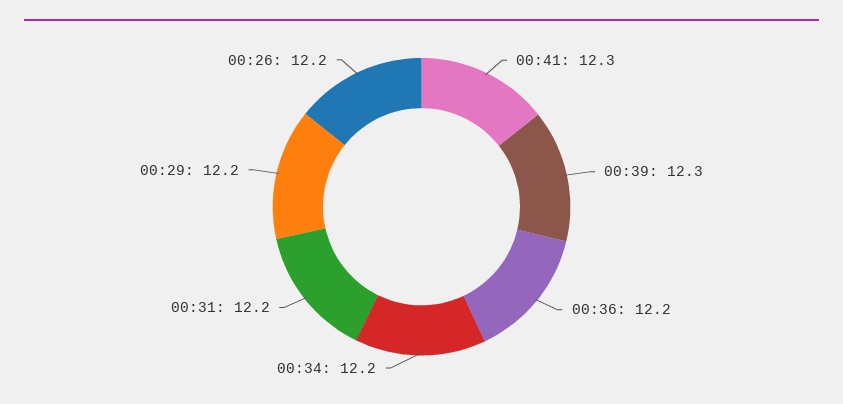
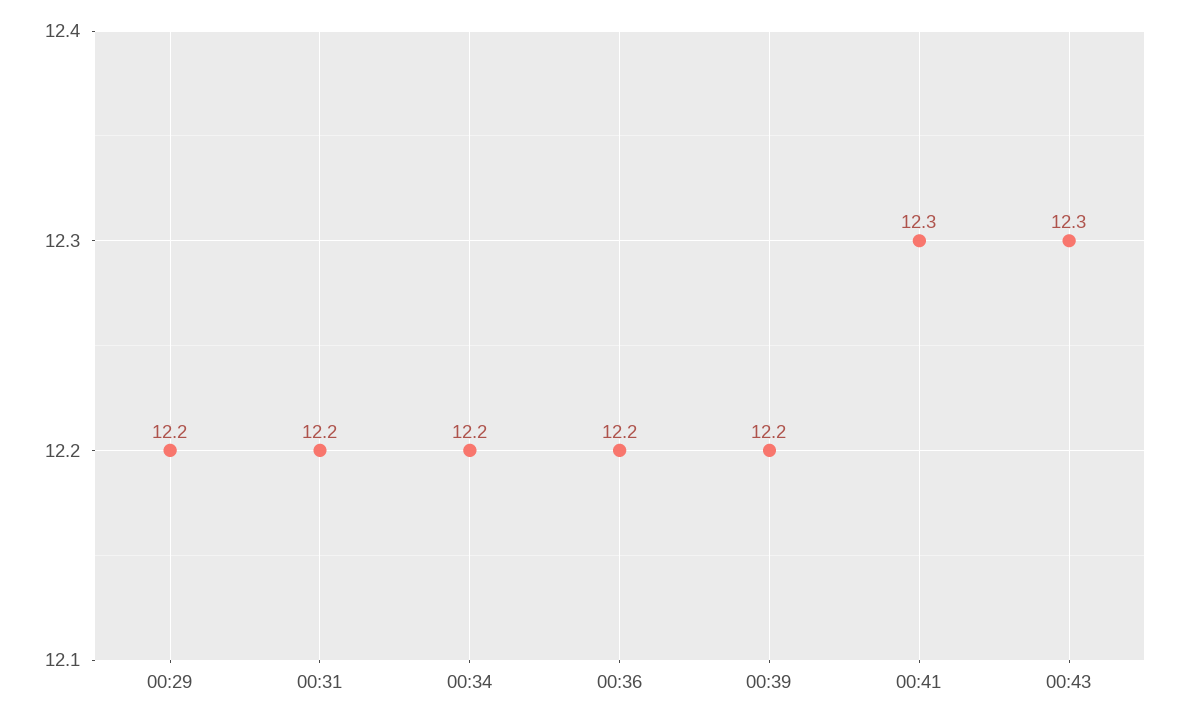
00:39: 12.3 -> 12.2
00:26: 12.2 -> none
00:43: none -> 12.3

